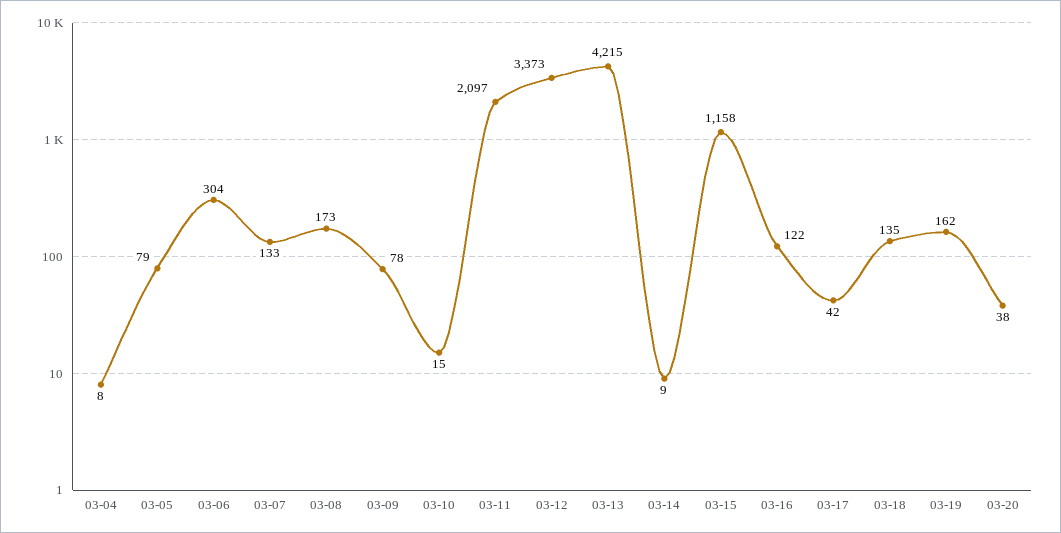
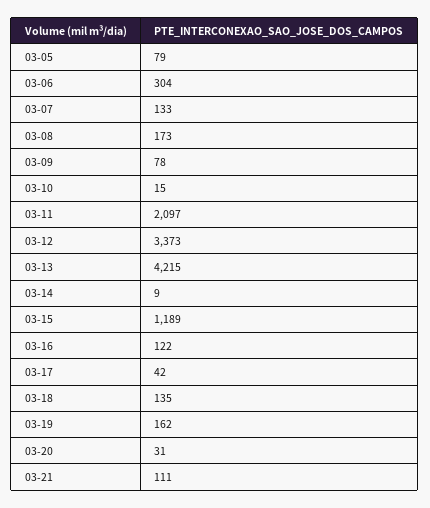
03-04: 8 -> none
03-15: 1158 -> 1189
03-20: 38 -> 31
03-21: none -> 111

